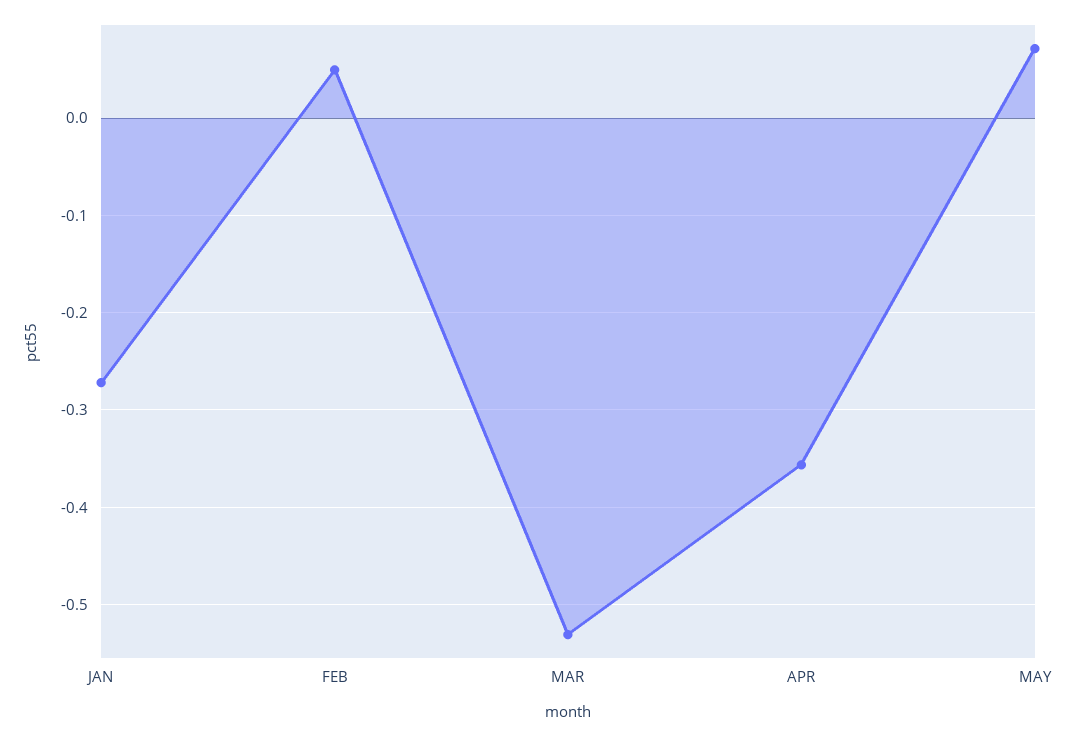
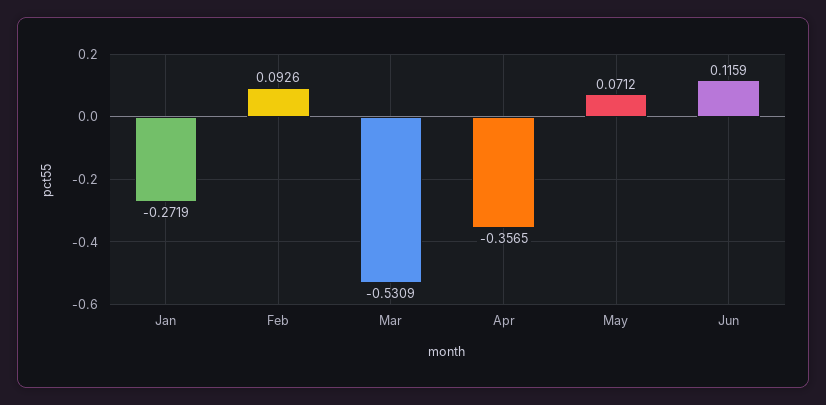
FEB: 0.05 -> 0.0926
Jun: none -> 0.1159

